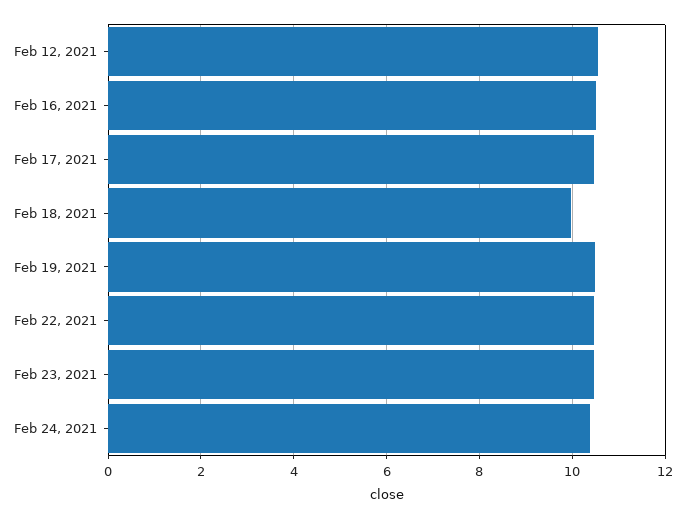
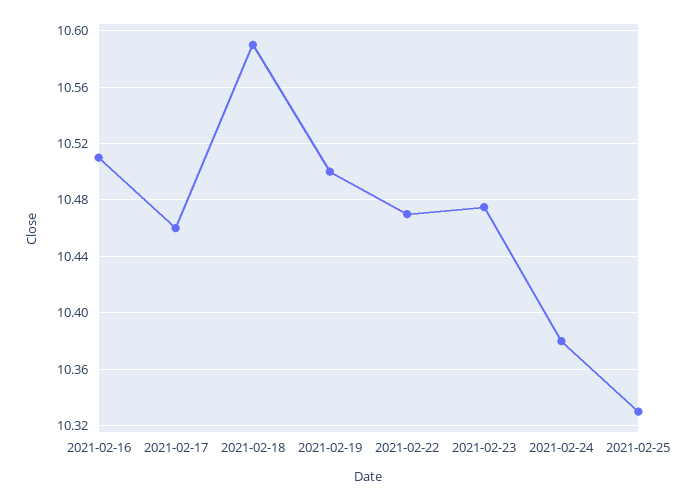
Feb 12, 2021: 10.6 -> none
Feb 18, 2021: 10 -> 10.59
2021-02-25: none -> 10.33

